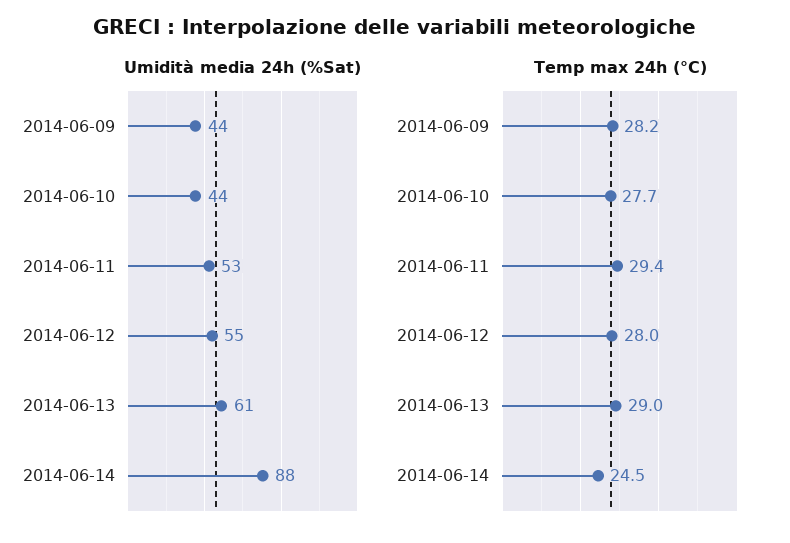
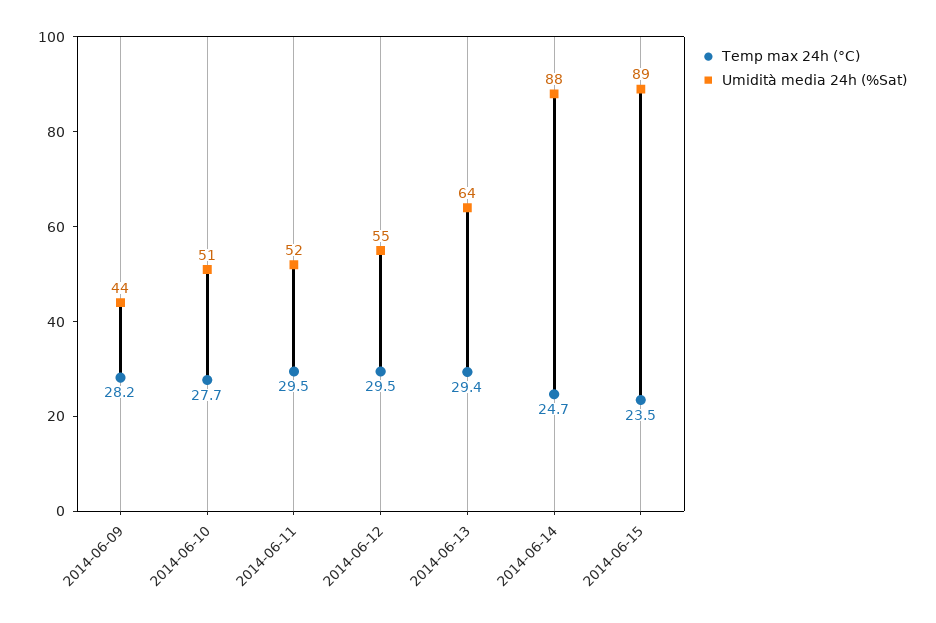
Umidità media 24h (%Sat), 2014-06-10: 44 -> 51
Umidità media 24h (%Sat), 2014-06-11: 53 -> 52
Umidità media 24h (%Sat), 2014-06-13: 61 -> 64
Temp max 24h (°C), 2014-06-11: 29.4 -> 29.5
Temp max 24h (°C), 2014-06-12: 28 -> 29.5
Temp max 24h (°C), 2014-06-13: 29 -> 29.4
Temp max 24h (°C), 2014-06-14: 24.5 -> 24.7
Temp max 24h (°C), 2014-06-15: none -> 23.5
Umidità media 24h (%Sat), 2014-06-15: none -> 89

